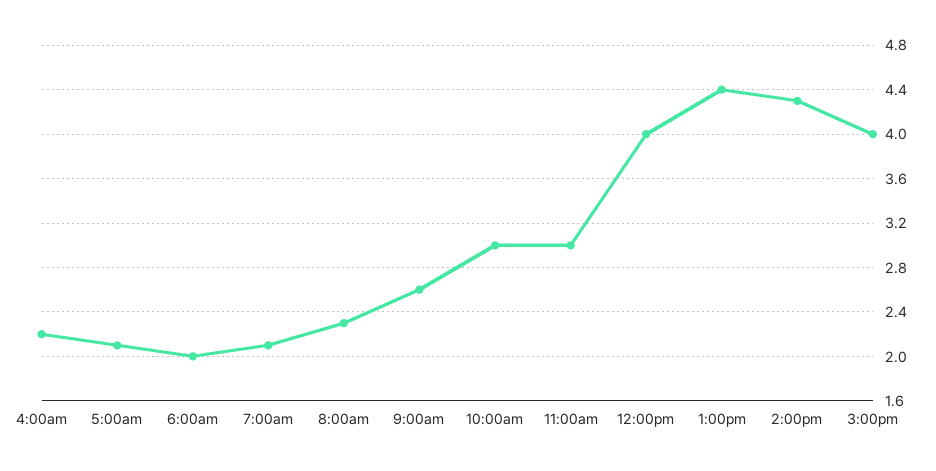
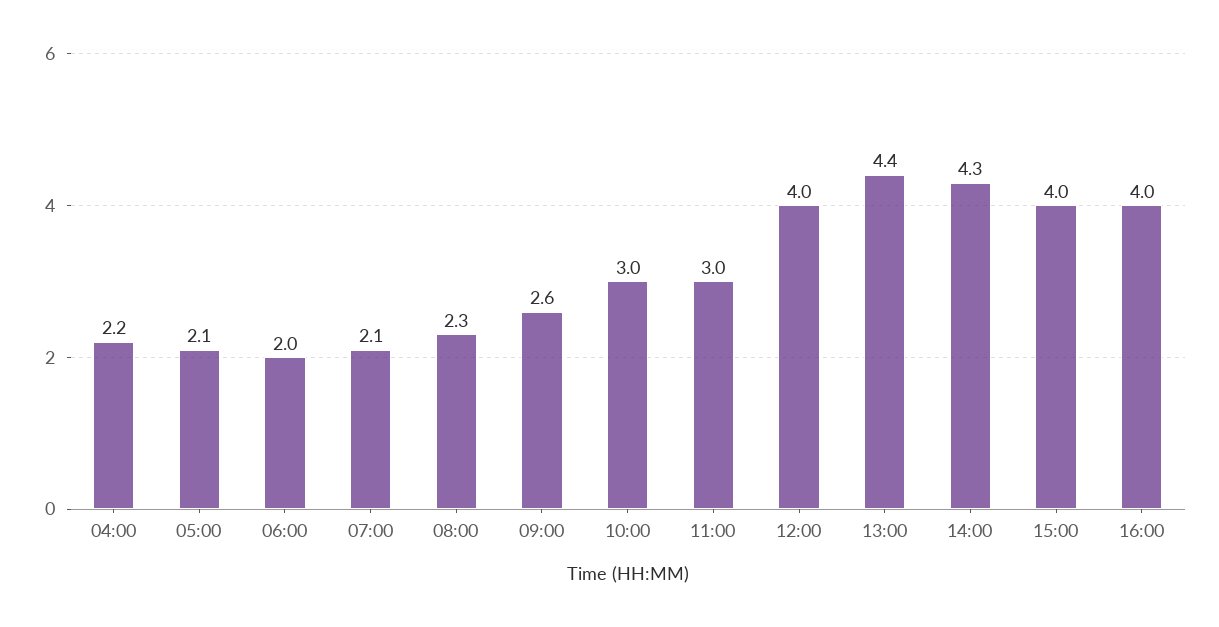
16:00: none -> 4

